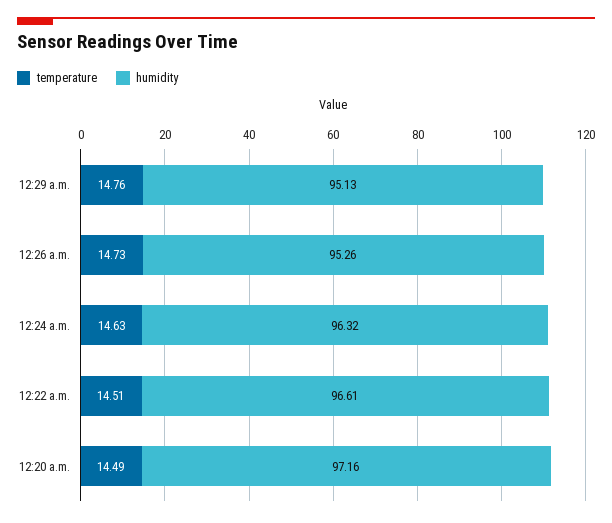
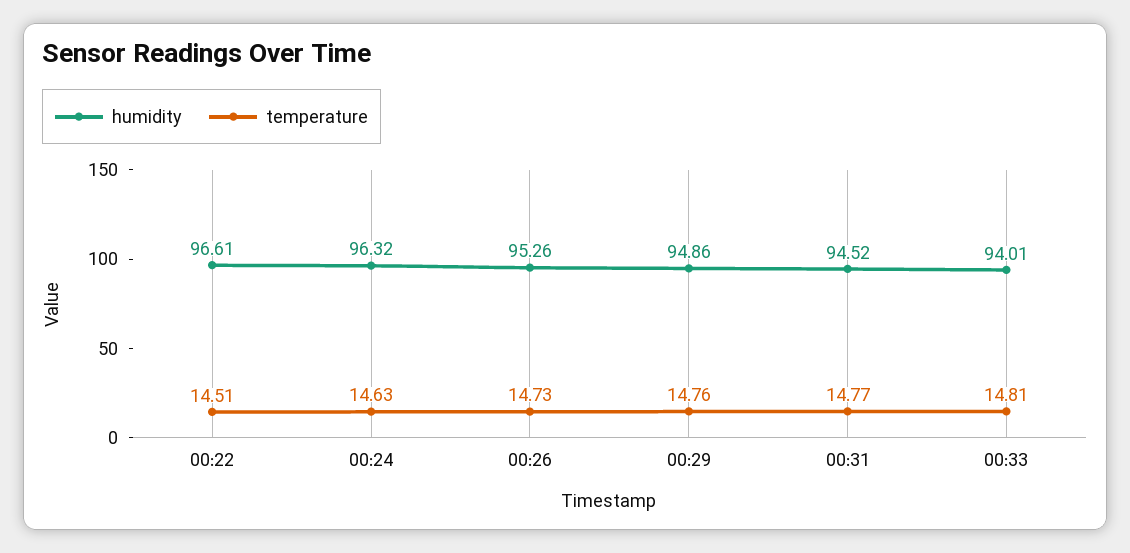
humidity, 12:29 a.m.: 95.13 -> 94.86
temperature, 12:20 a.m.: 14.49 -> none
humidity, 12:20 a.m.: 97.16 -> none
humidity, 00:31: none -> 94.52
temperature, 00:31: none -> 14.77
humidity, 00:33: none -> 94.01
temperature, 00:33: none -> 14.81

